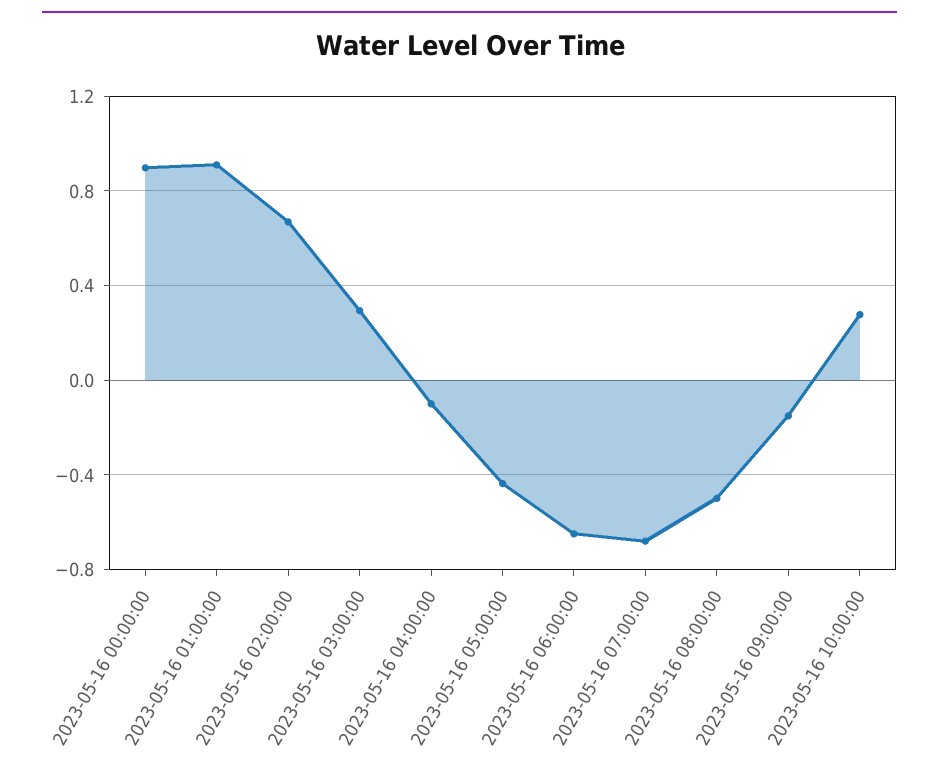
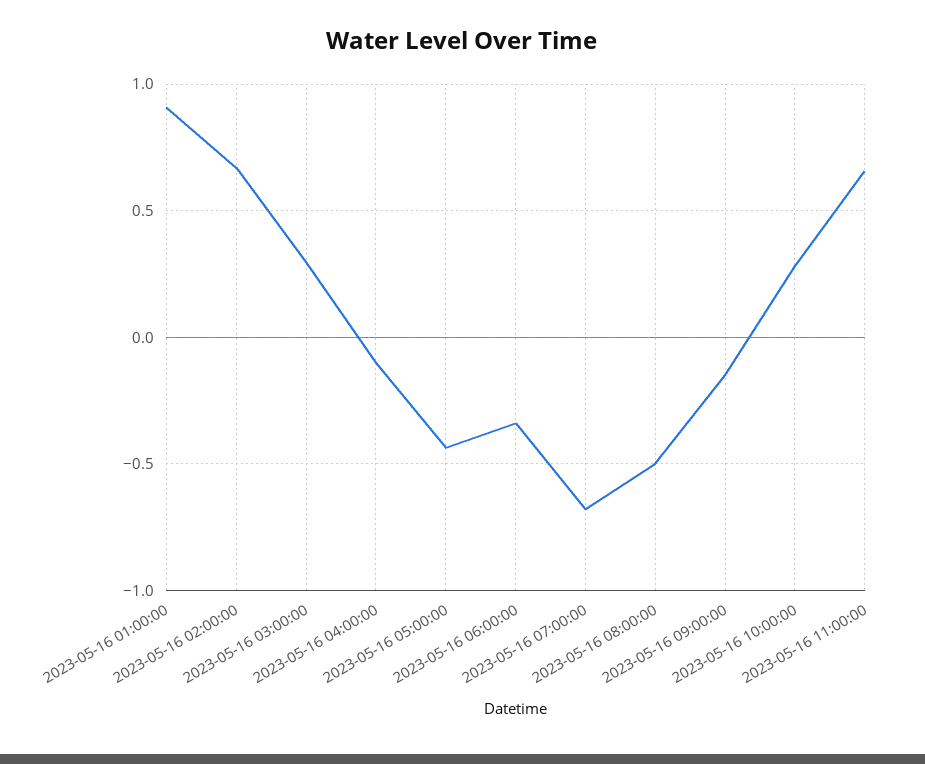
2023-05-16 00:00:00: 0.9 -> none
2023-05-16 06:00:00: -0.65 -> -0.35
2023-05-16 11:00:00: none -> 0.65

